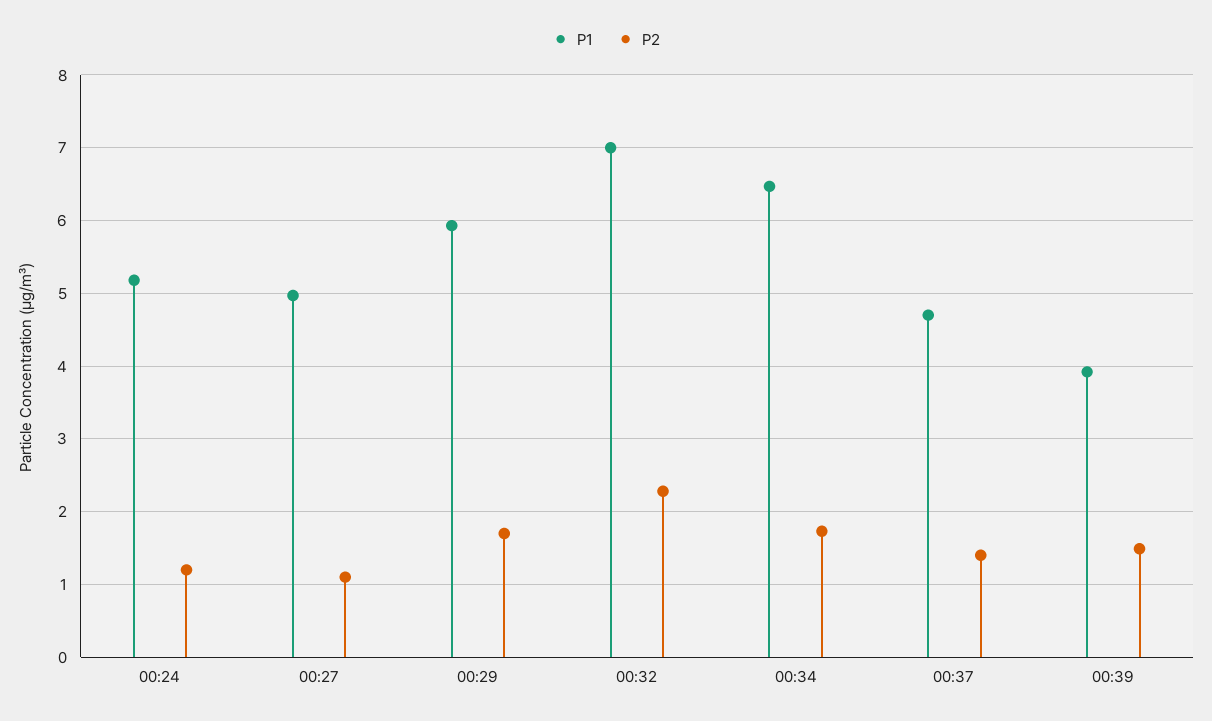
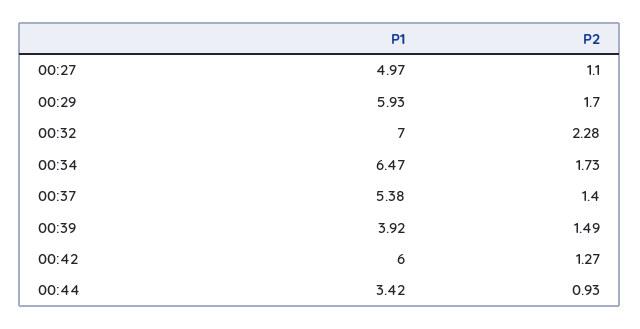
P1, 00:24: 5.2 -> none
P2, 00:24: 1.2 -> none
P1, 00:37: 4.7 -> 5.38
P1, 00:42: none -> 6
P2, 00:42: none -> 1.27
P1, 00:44: none -> 3.42
P2, 00:44: none -> 0.93

